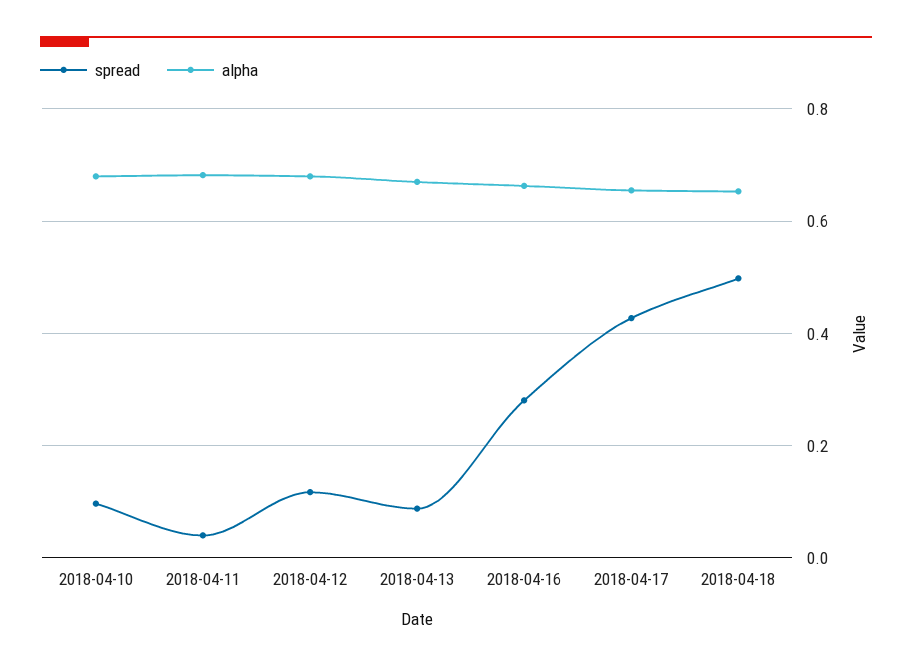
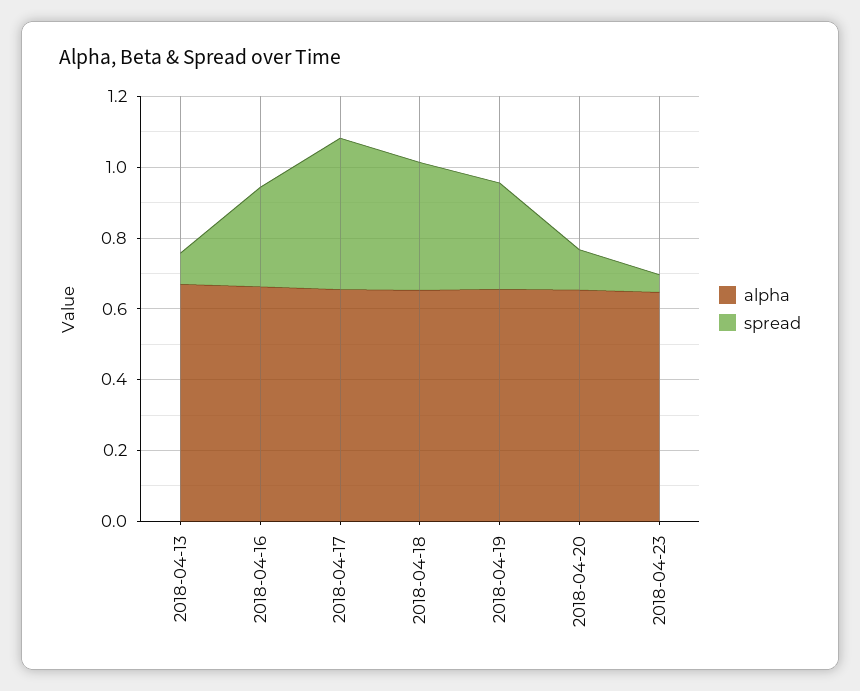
spread, 2018-04-10: 0.1 -> none
alpha, 2018-04-10: 0.68 -> none
spread, 2018-04-11: 0.04 -> none
alpha, 2018-04-11: 0.68 -> none
spread, 2018-04-12: 0.12 -> none
alpha, 2018-04-12: 0.68 -> none
spread, 2018-04-18: 0.5 -> 0.35
alpha, 2018-04-19: none -> 0.65
spread, 2018-04-19: none -> 0.3
alpha, 2018-04-20: none -> 0.65
spread, 2018-04-20: none -> 0.1
alpha, 2018-04-23: none -> 0.65
spread, 2018-04-23: none -> 0.05

